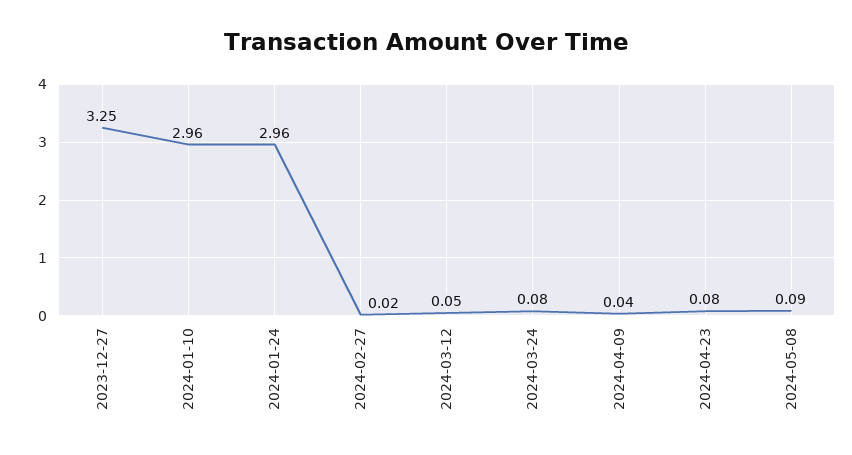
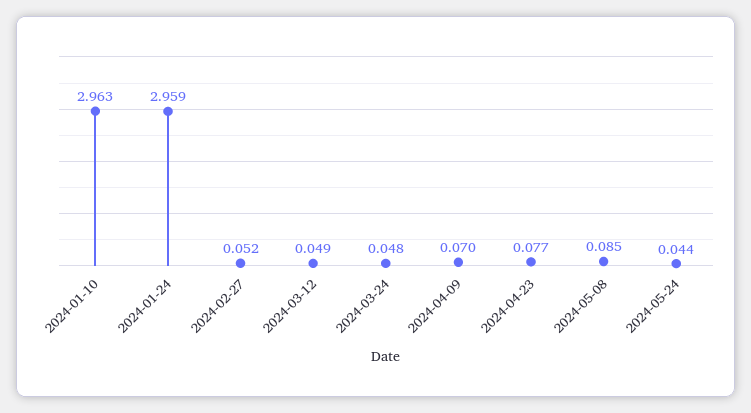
2023-12-27: 3.25 -> none
2024-02-27: 0.02 -> 0.052
2024-03-24: 0.08 -> 0.048
2024-04-09: 0.04 -> 0.07
2024-05-24: none -> 0.044

